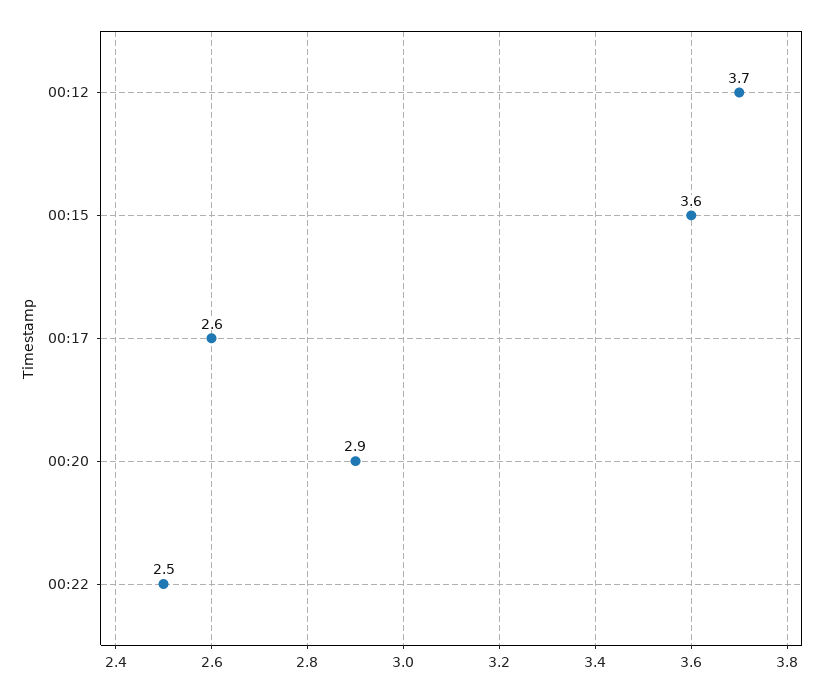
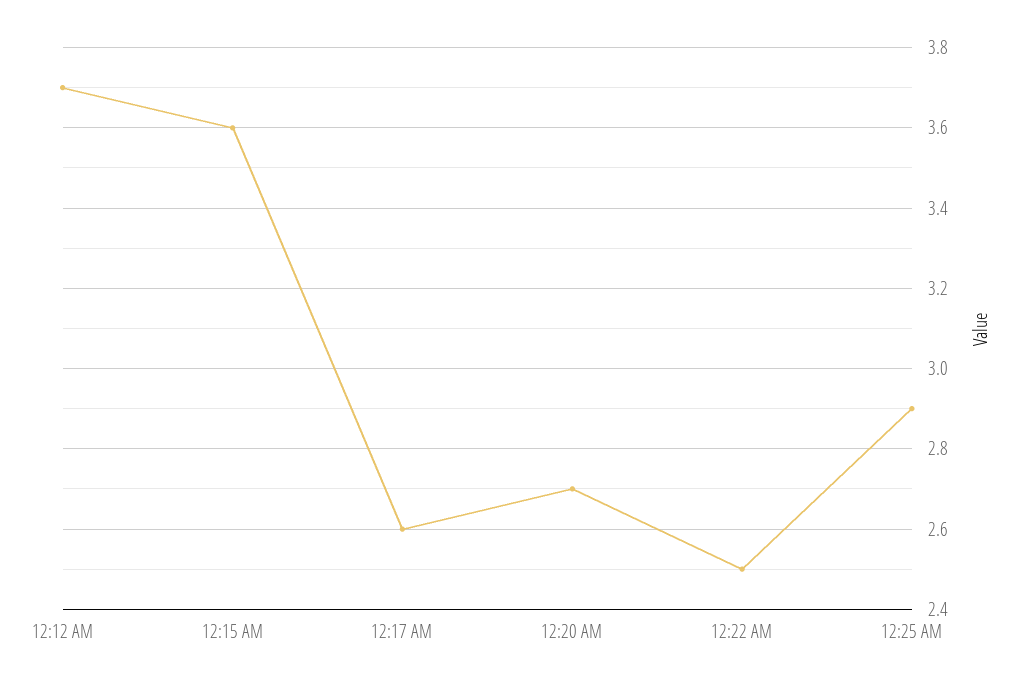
00:20: 2.9 -> 2.7
12:25 AM: none -> 2.9

